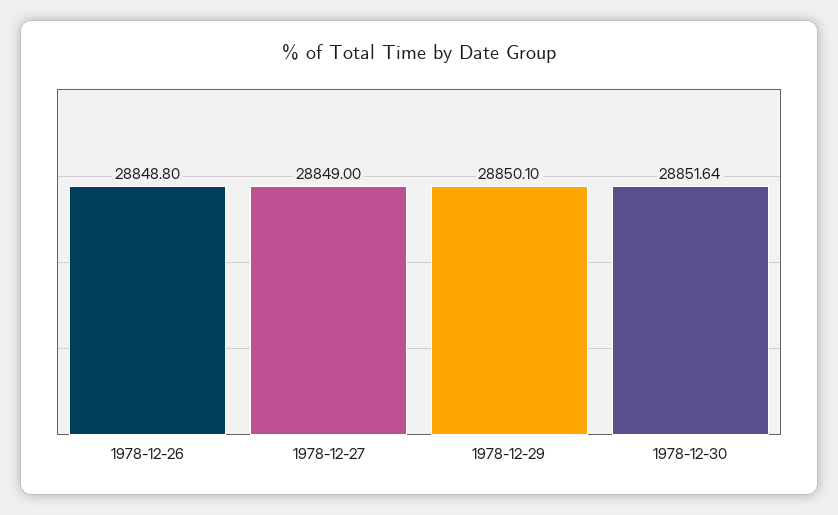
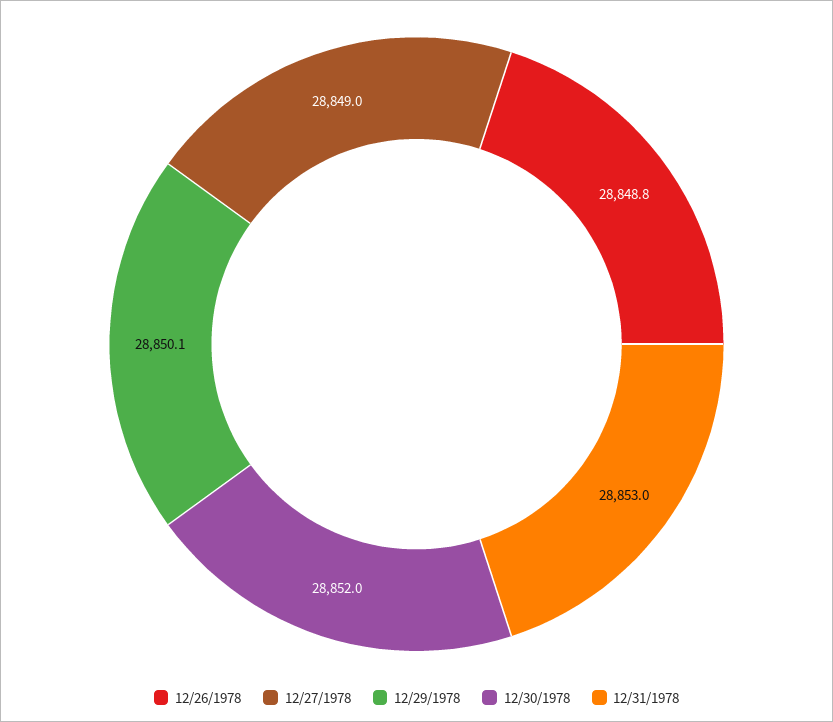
1978-12-30: 28851.64 -> 28852
12/31/1978: none -> 28853

